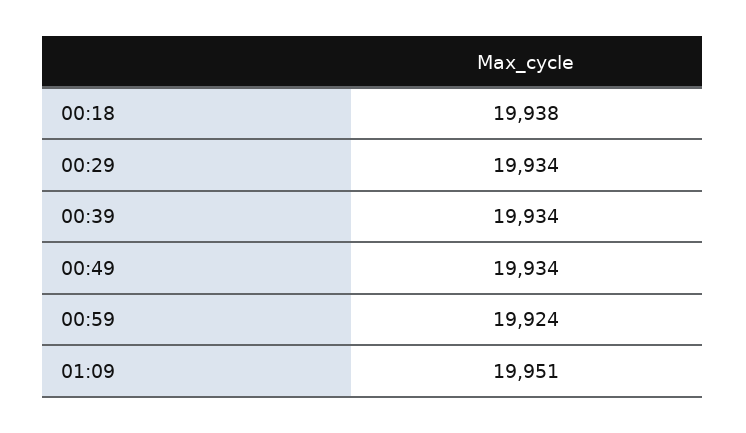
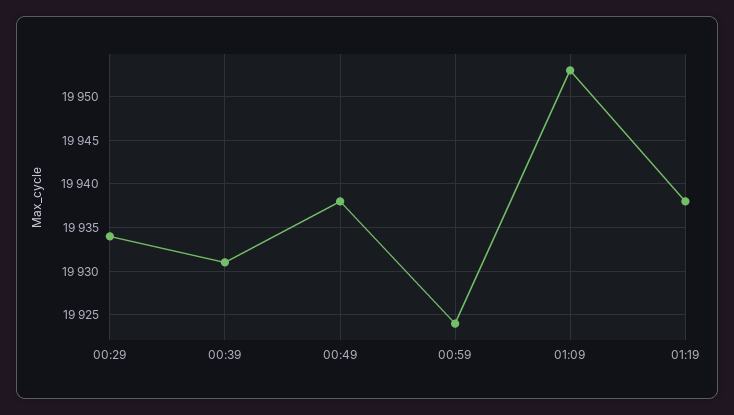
00:18: 19938 -> none
00:39: 19934 -> 19931
00:49: 19934 -> 19938
01:09: 19951 -> 19953
01:19: none -> 19938

